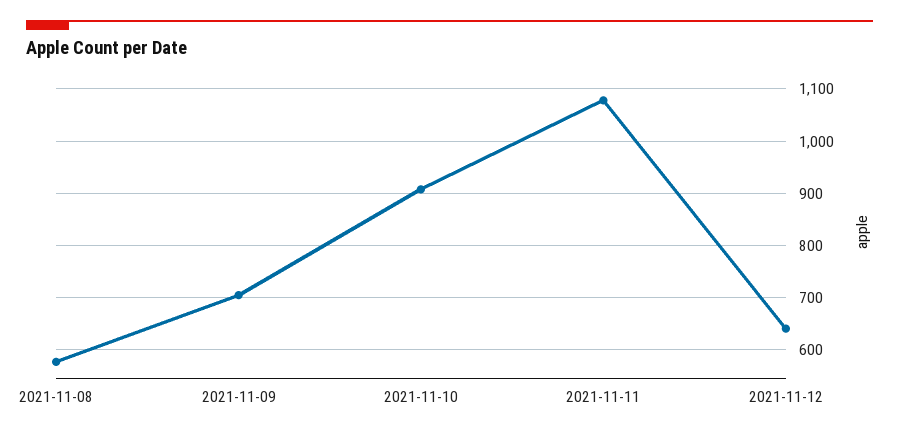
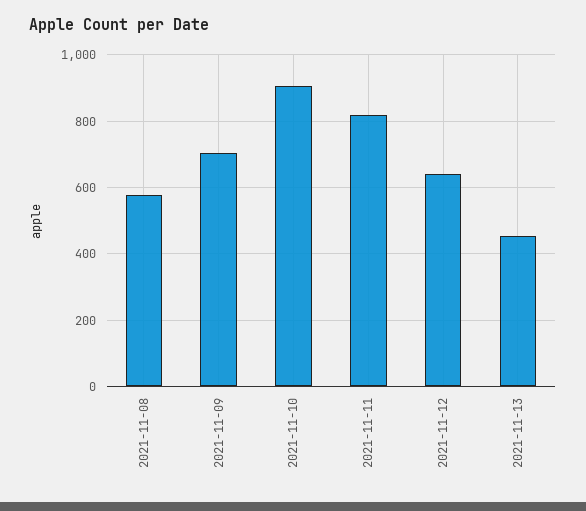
2021-11-11: 1080 -> 820
2021-11-13: none -> 460

